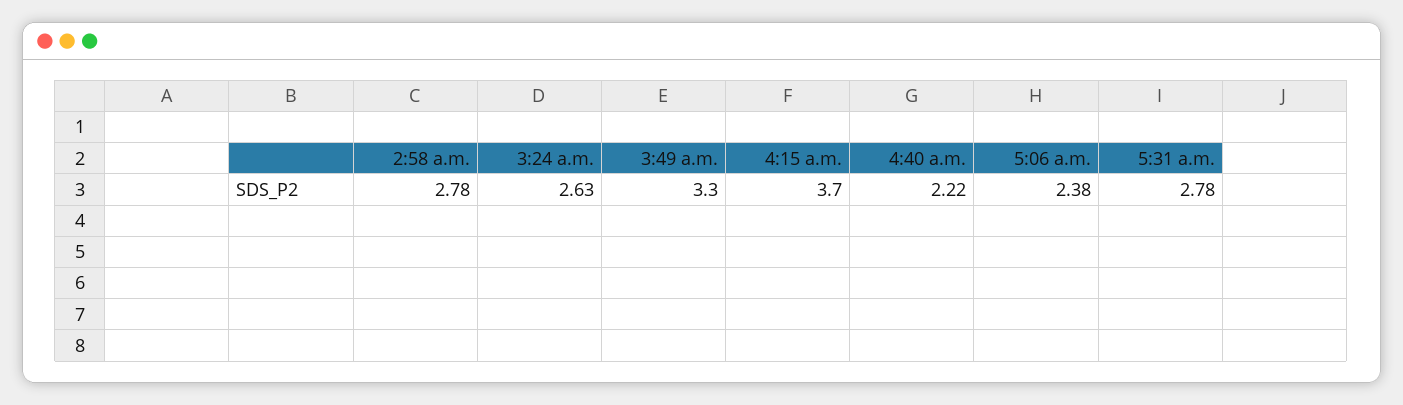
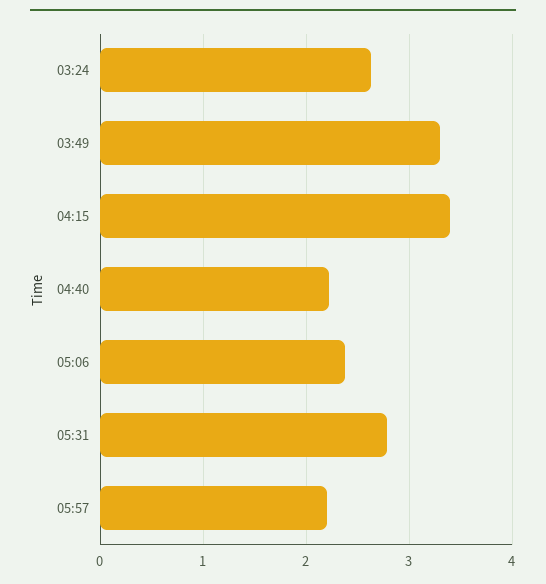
2:58 a.m.: 2.78 -> none
4:15 a.m.: 3.7 -> 3.4
05:57: none -> 2.2

